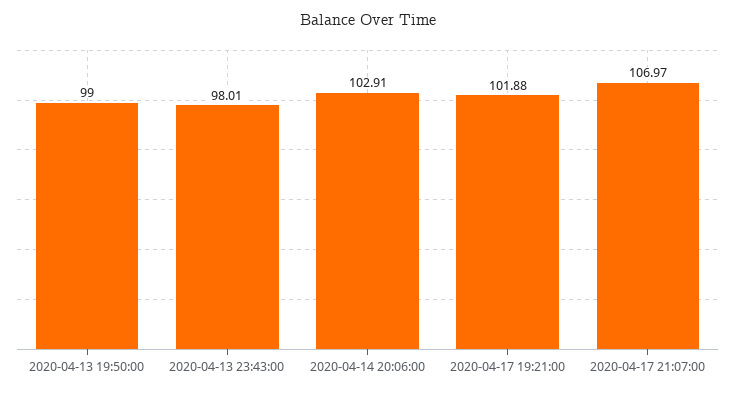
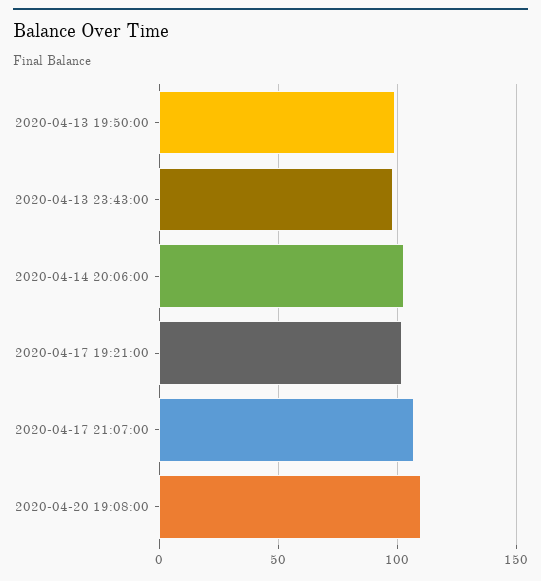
2020-04-20 19:08:00: none -> 110

